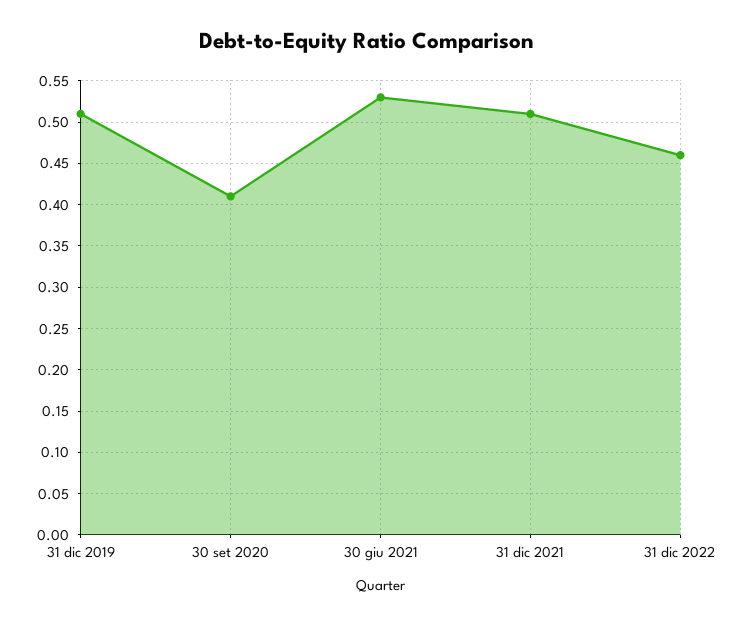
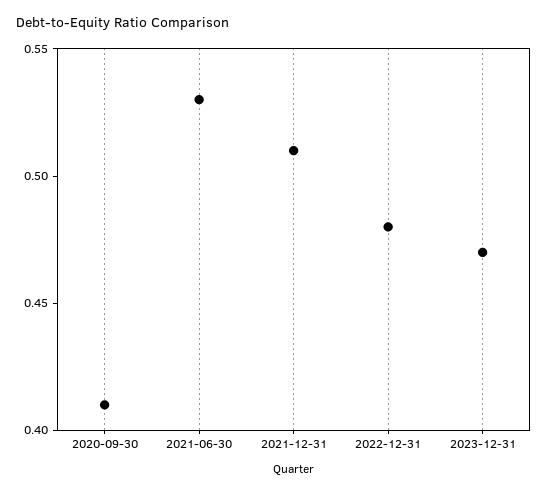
31 dic 2019: 0.51 -> none
31 dic 2022: 0.46 -> 0.48
2023-12-31: none -> 0.47

